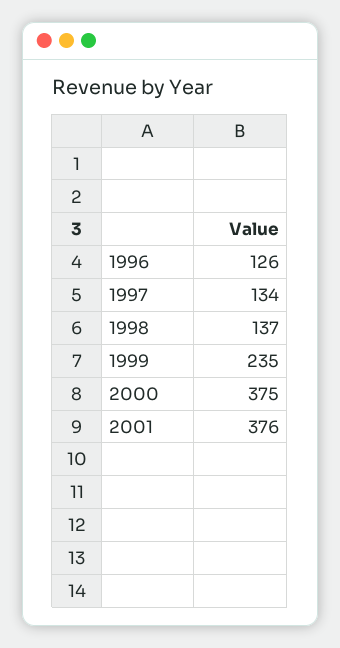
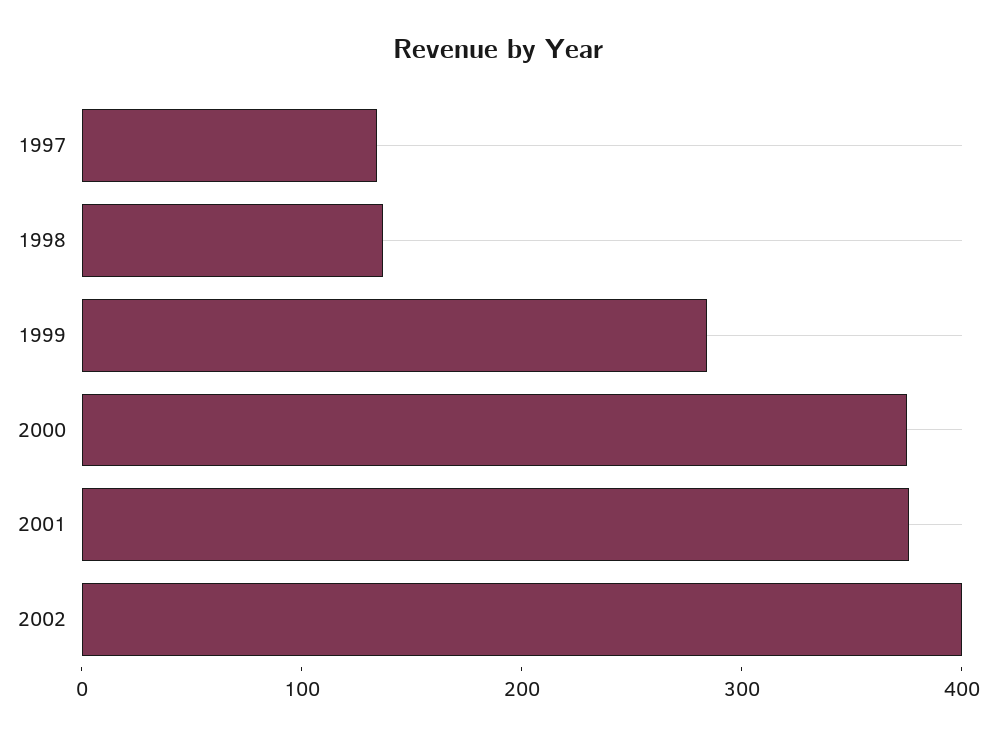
1996: 126 -> none
1999: 235 -> 280
2002: none -> 400

